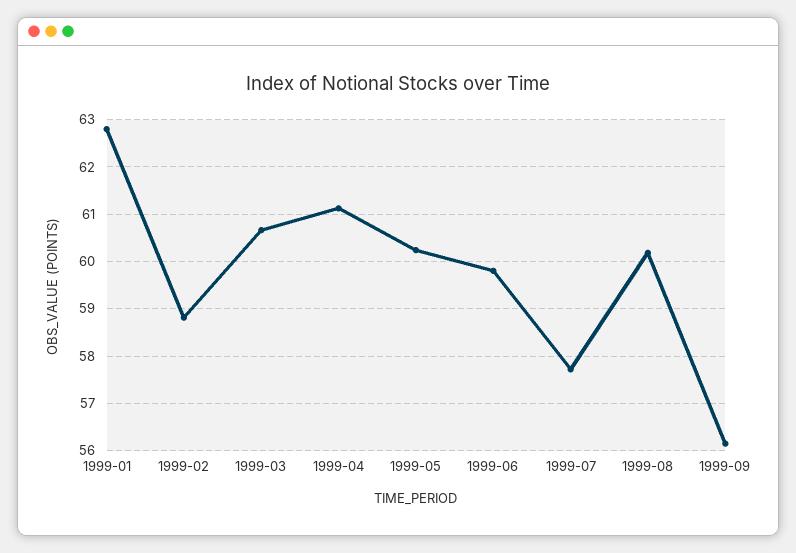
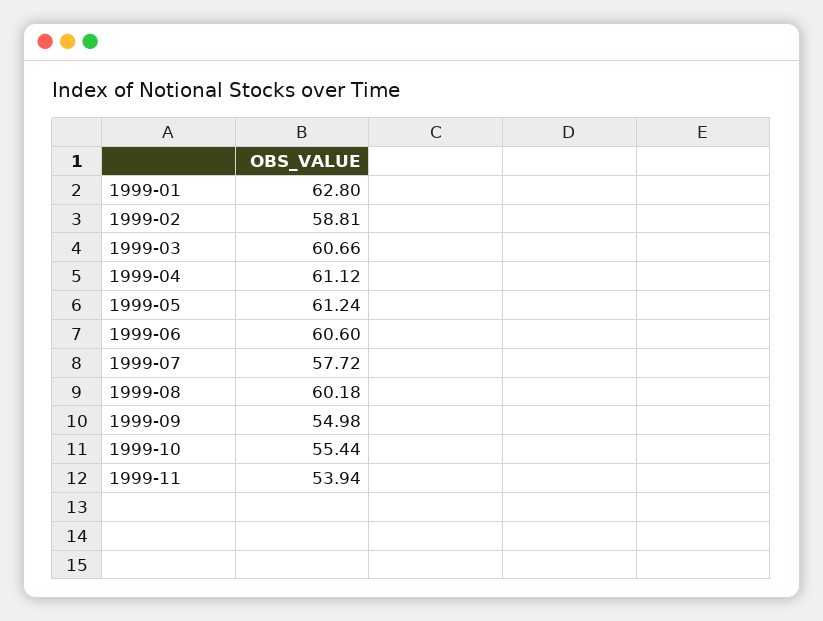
1999-05: 60.2 -> 61.24
1999-06: 59.8 -> 60.6
1999-09: 56.2 -> 54.98
1999-10: none -> 55.44
1999-11: none -> 53.94

